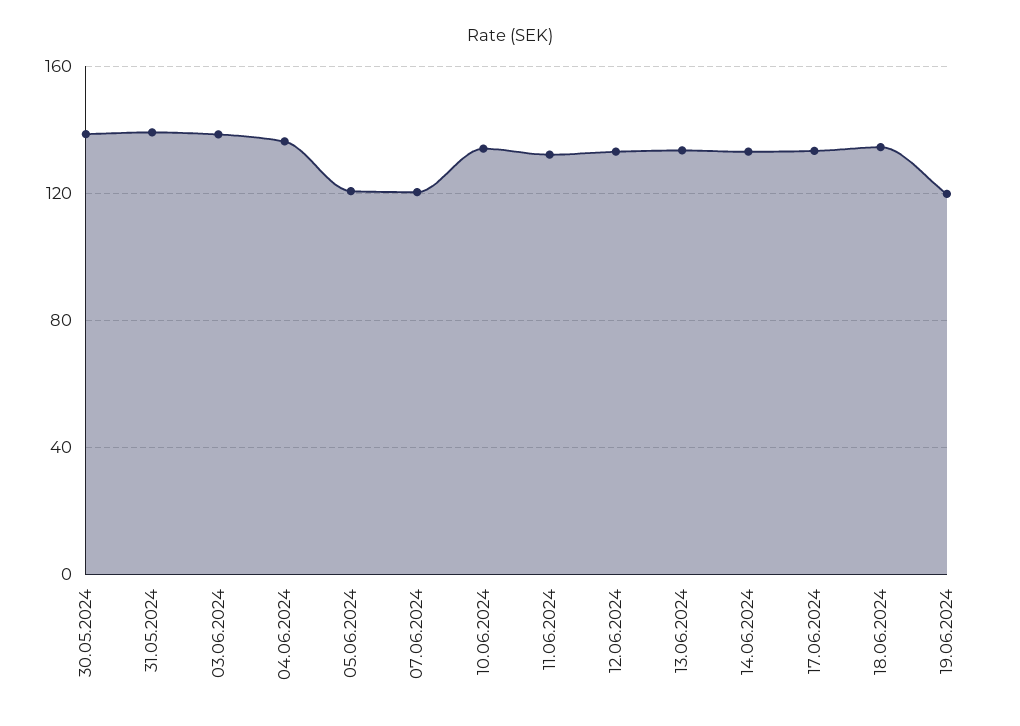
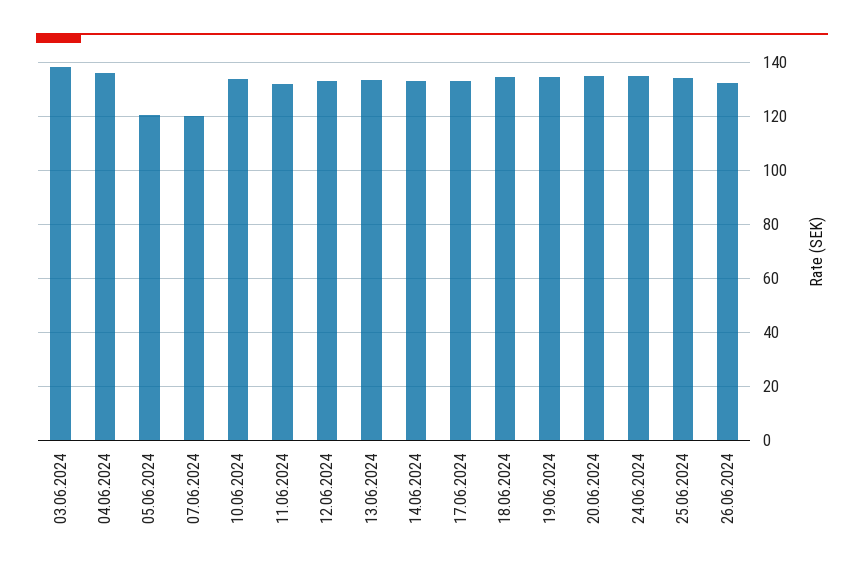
30.05.2024: 140 -> none
31.05.2024: 140 -> none
19.06.2024: 120 -> 135
20.06.2024: none -> 135
24.06.2024: none -> 135
25.06.2024: none -> 135
26.06.2024: none -> 132.5

